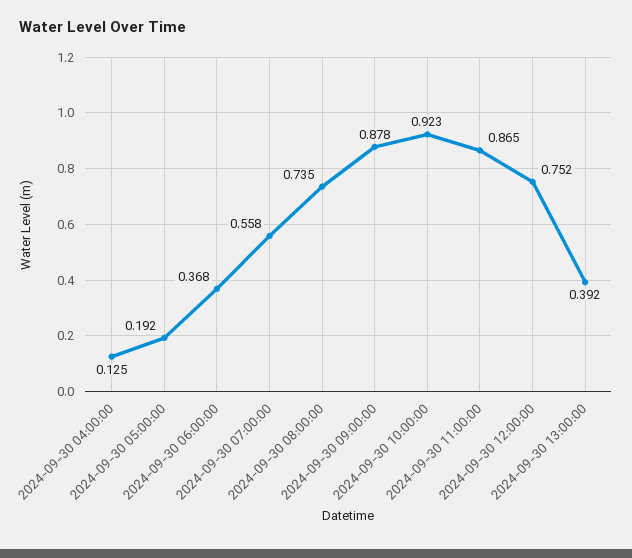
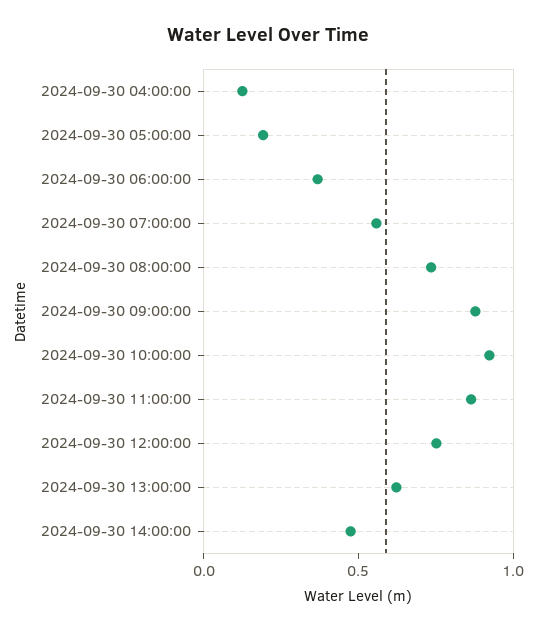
2024-09-30 13:00:00: 0.392 -> 0.6
2024-09-30 14:00:00: none -> 0.5

